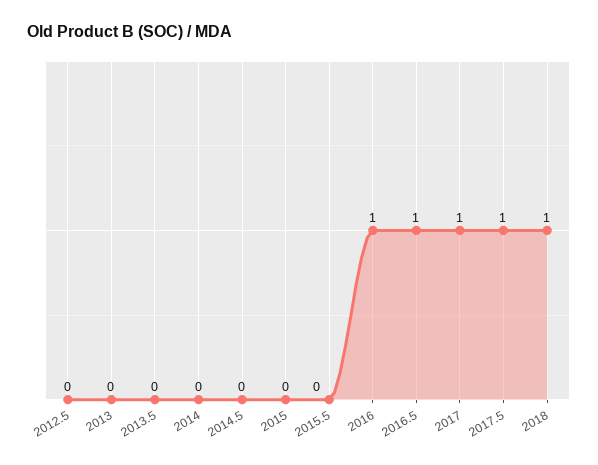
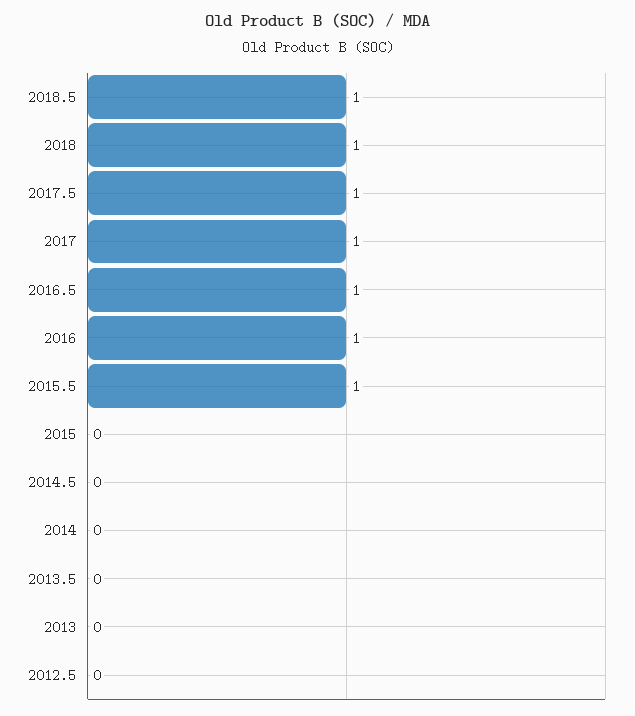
2015.5: 0 -> 1
2018.5: none -> 1

